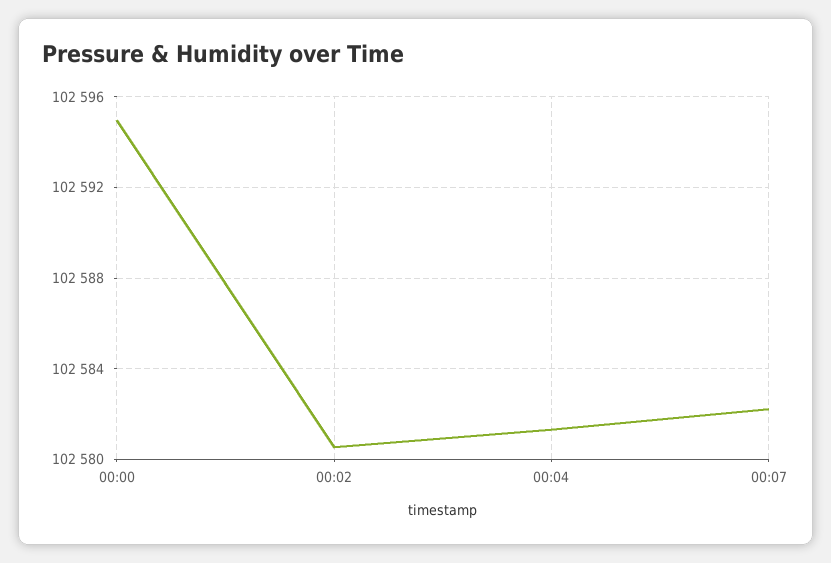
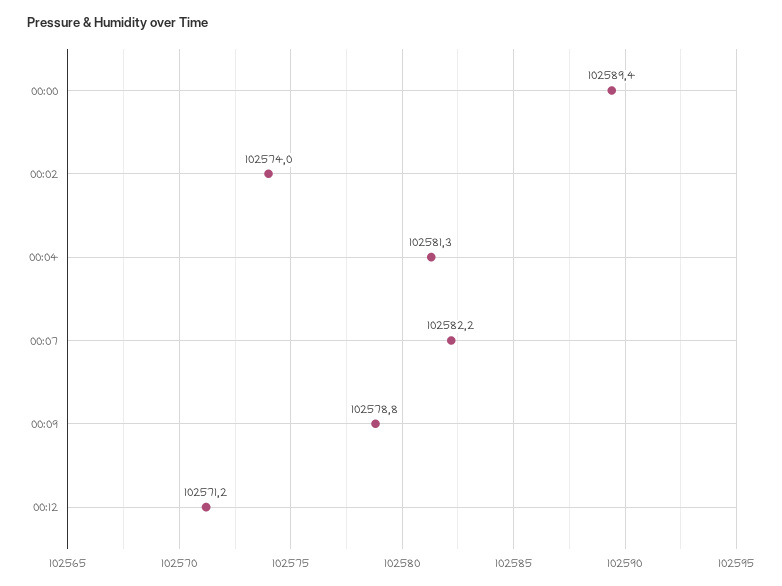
00:00: 102595 -> 102589.4
00:02: 102580.5 -> 102574
00:09: none -> 102578.8
00:12: none -> 102571.2

